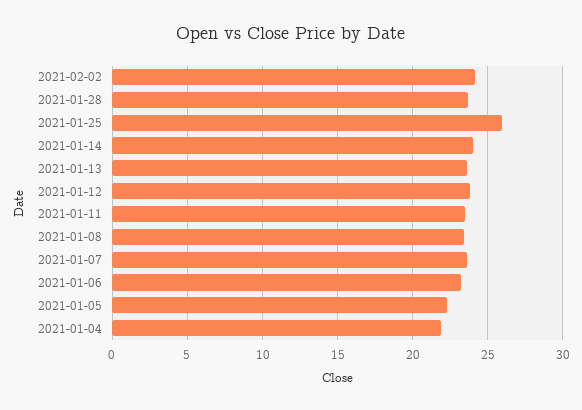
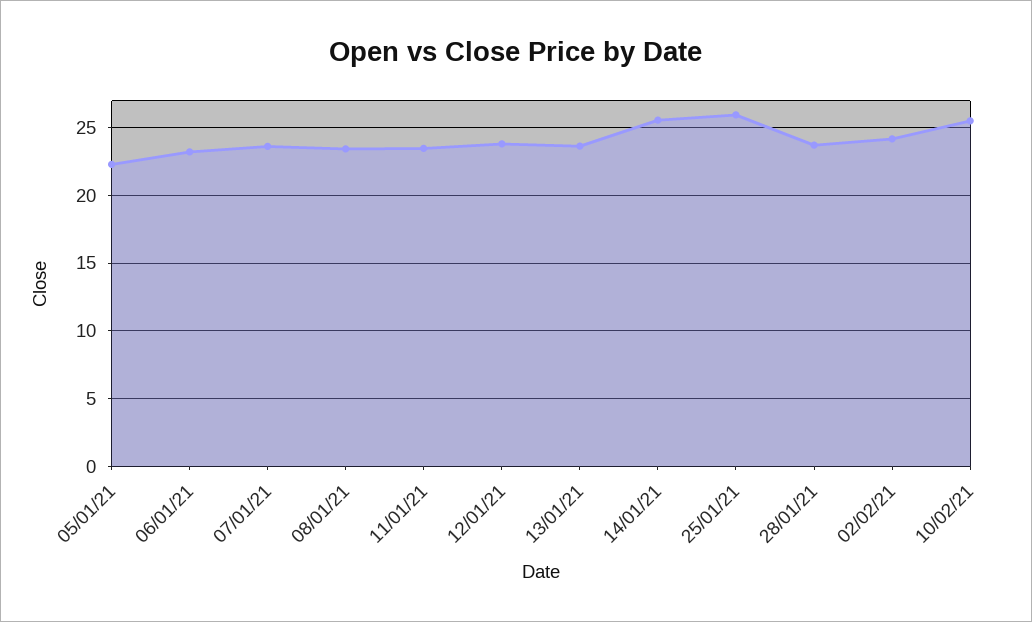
2021-01-14: 24 -> 25.5
2021-01-04: 22 -> none
10/02/21: none -> 25.5

